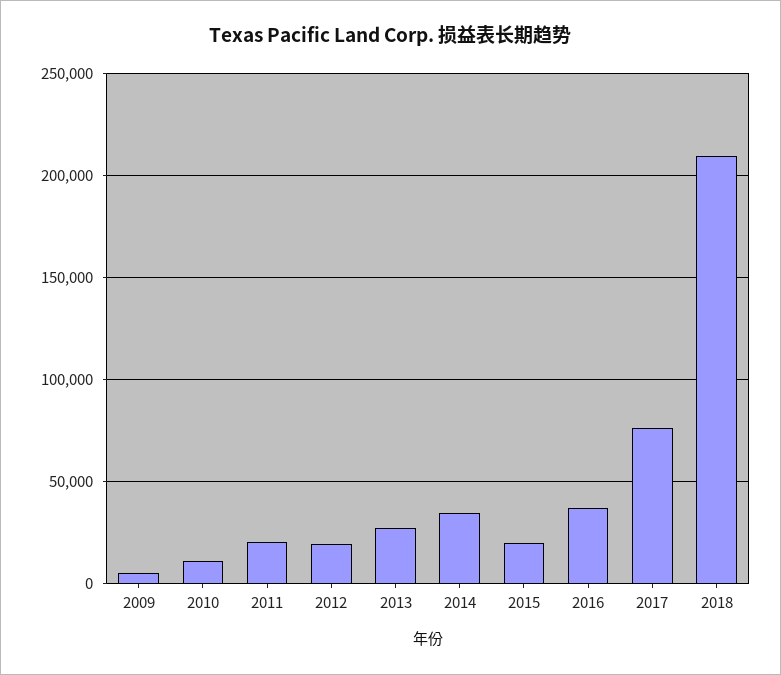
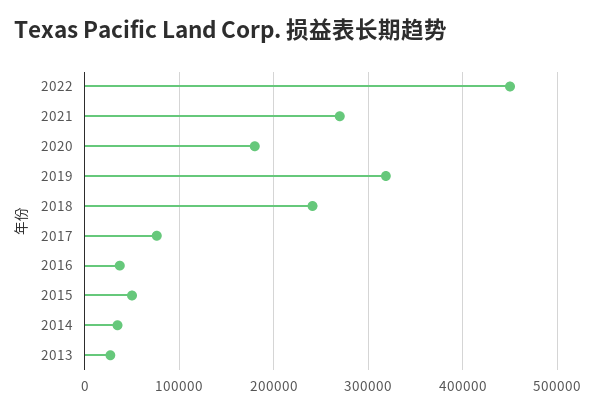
2009: 5000 -> none
2010: 10000 -> none
2011: 20000 -> none
2012: 20000 -> none
2015: 20000 -> 50000
2018: 210000 -> 240000
2022: none -> 450000
2021: none -> 270000
2020: none -> 180000
2019: none -> 320000

